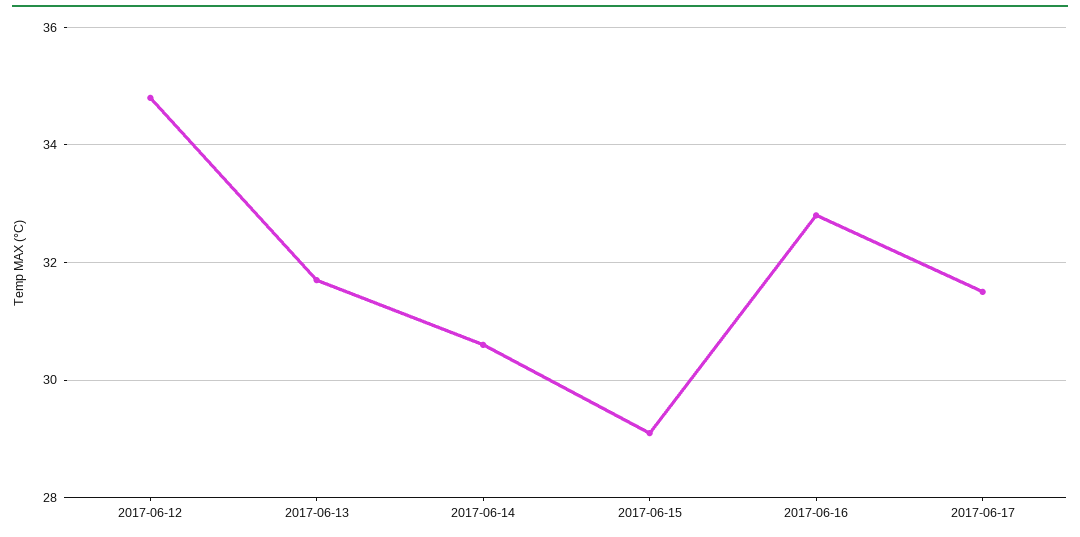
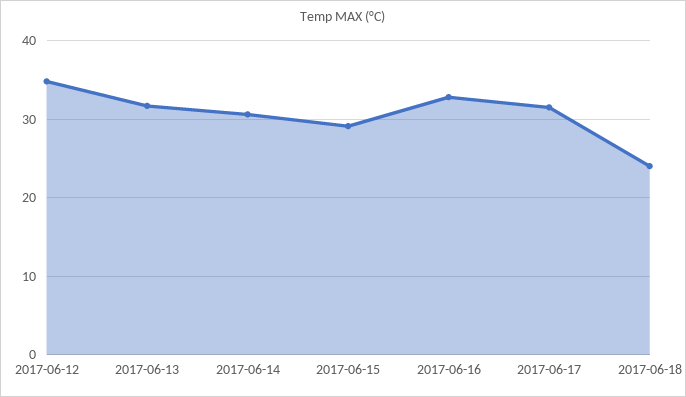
2017-06-18: none -> 24

